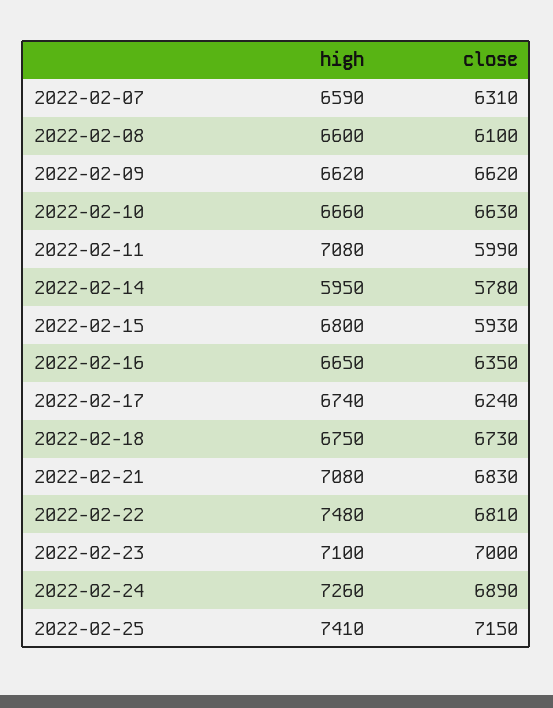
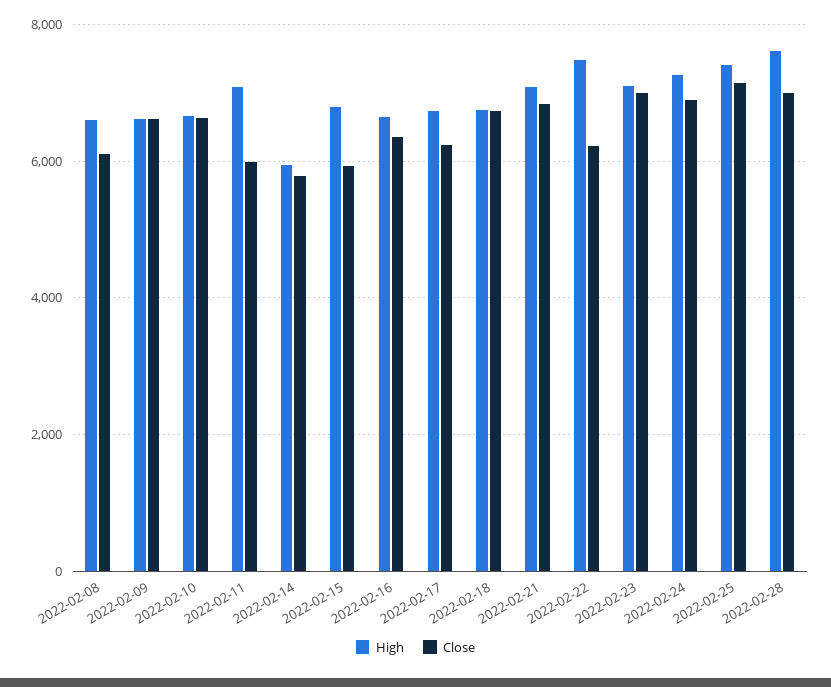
high, 2022-02-07: 6590 -> none
close, 2022-02-07: 6310 -> none
close, 2022-02-22: 6810 -> 6200
high, 2022-02-28: none -> 7600
close, 2022-02-28: none -> 7000

